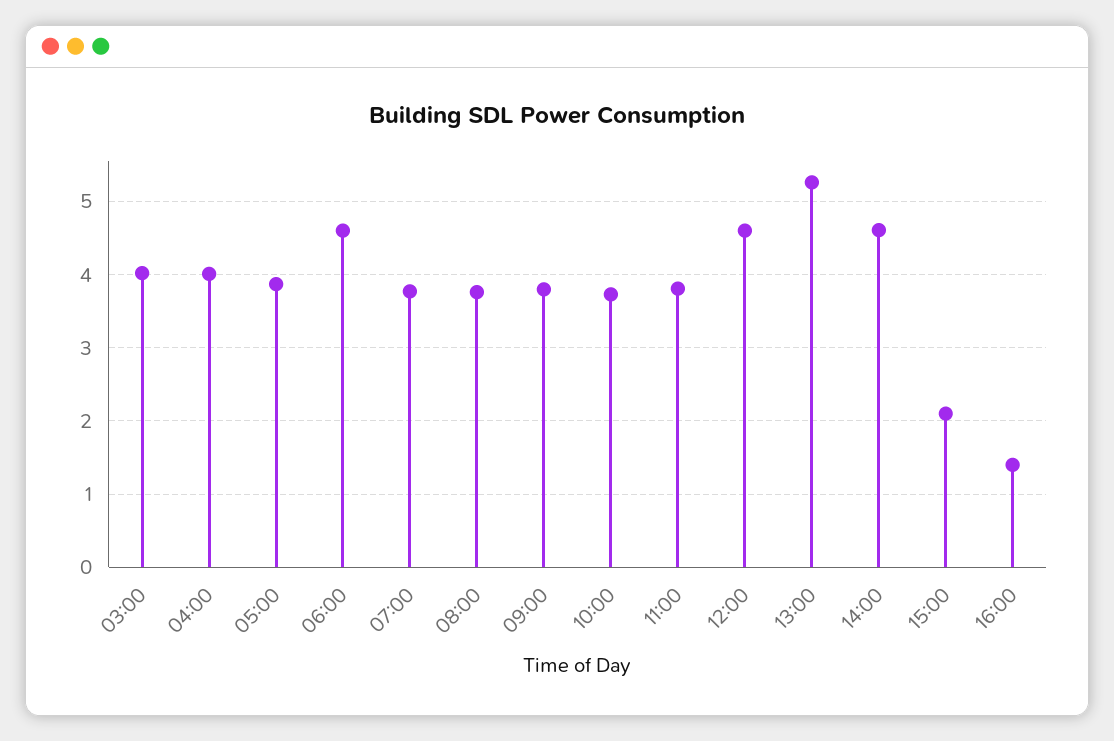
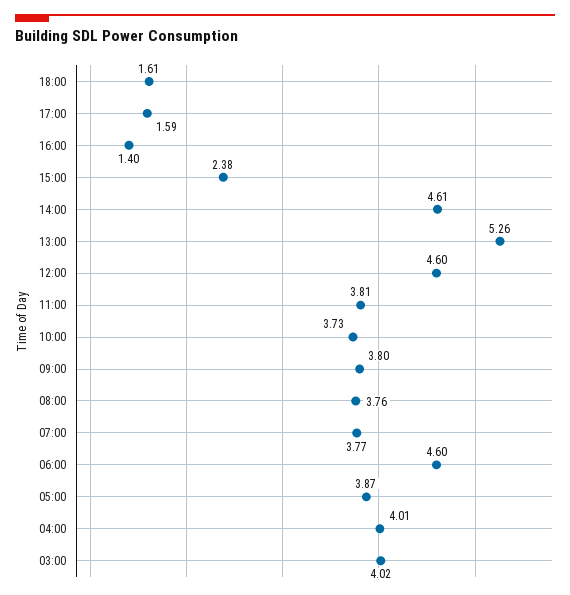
15:00: 2.1 -> 2.38
18:00: none -> 1.61
17:00: none -> 1.59

